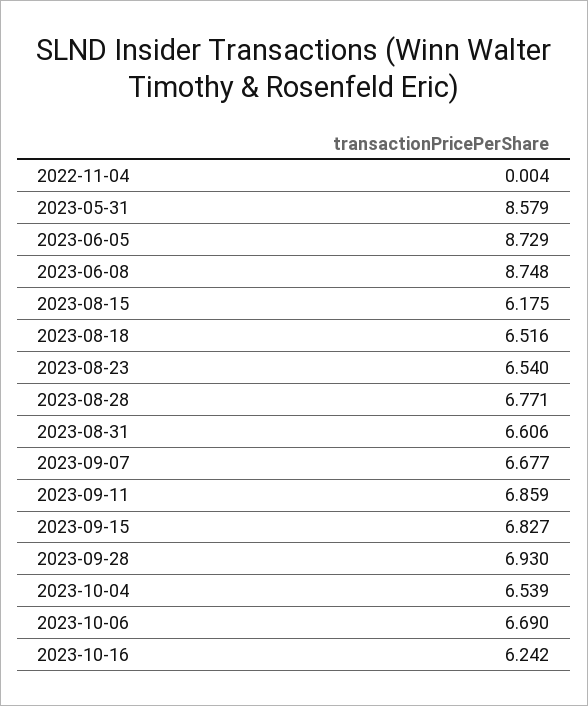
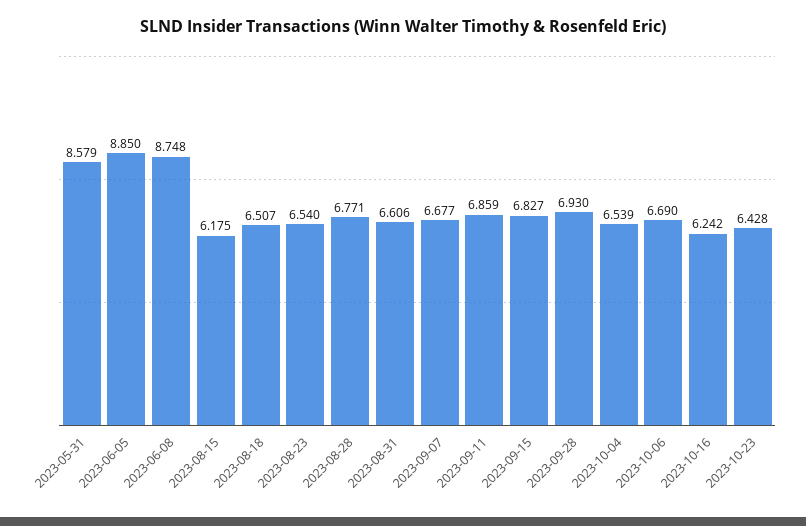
2022-11-04: 0.004 -> none
2023-06-05: 8.729 -> 8.85
2023-08-18: 6.516 -> 6.507
2023-10-23: none -> 6.428

